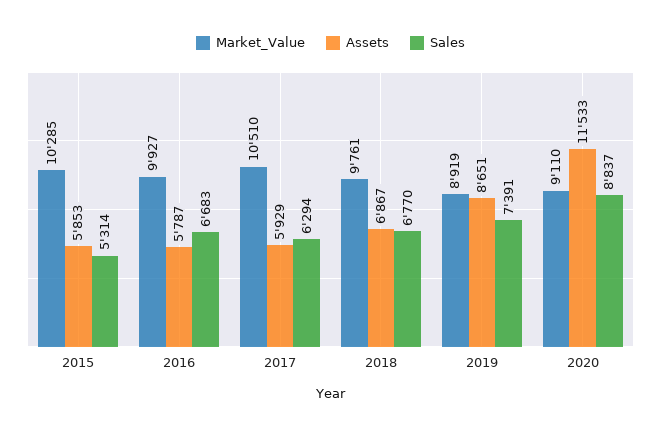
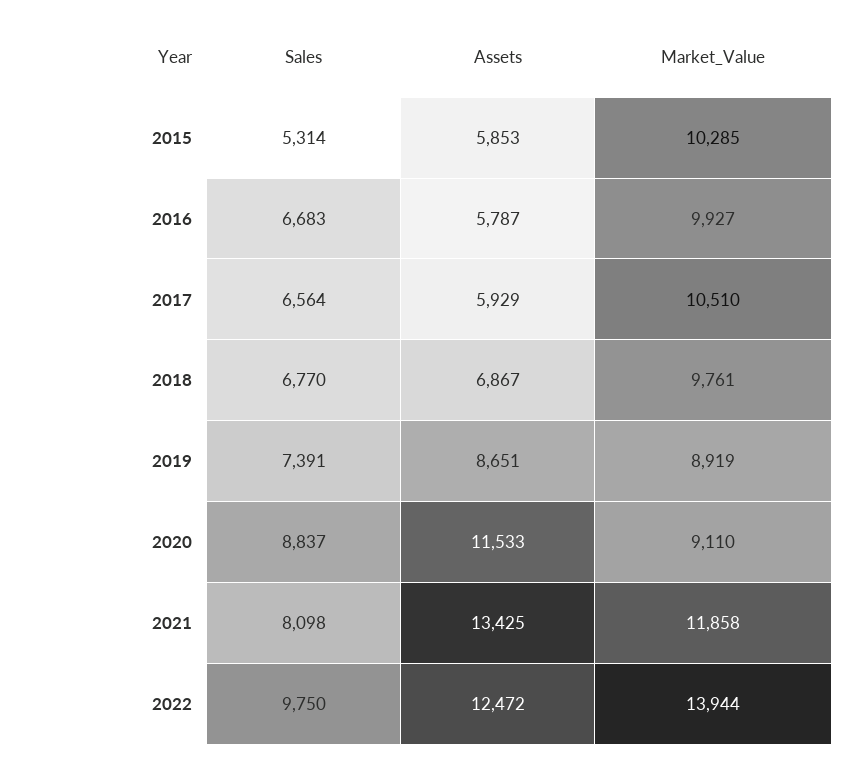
Sales, 2017: 6294 -> 6564
Sales, 2021: none -> 8098
Assets, 2021: none -> 13425
Market_Value, 2021: none -> 11858
Sales, 2022: none -> 9750
Assets, 2022: none -> 12472
Market_Value, 2022: none -> 13944

